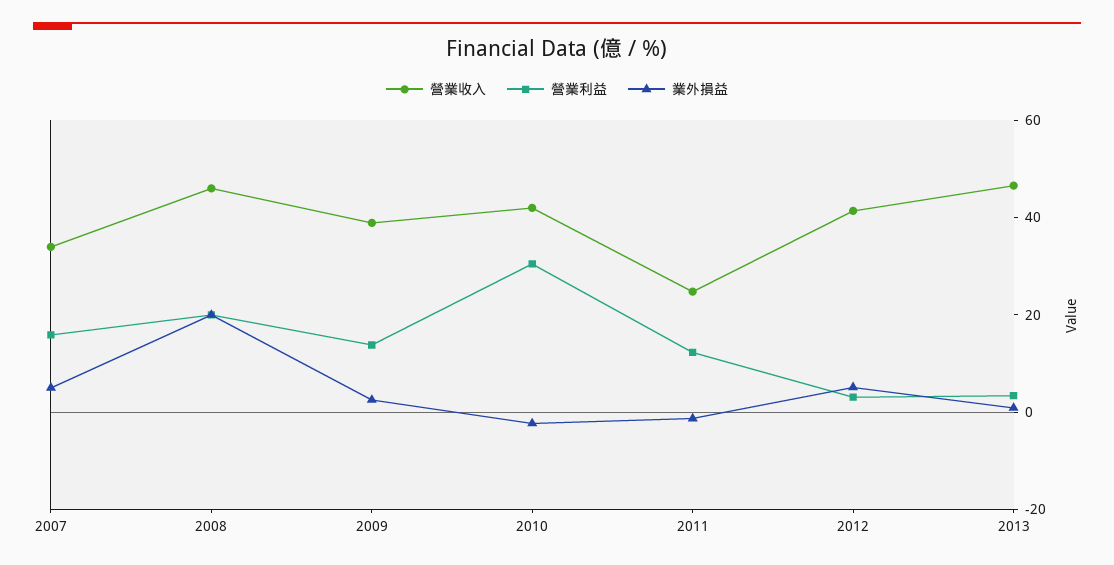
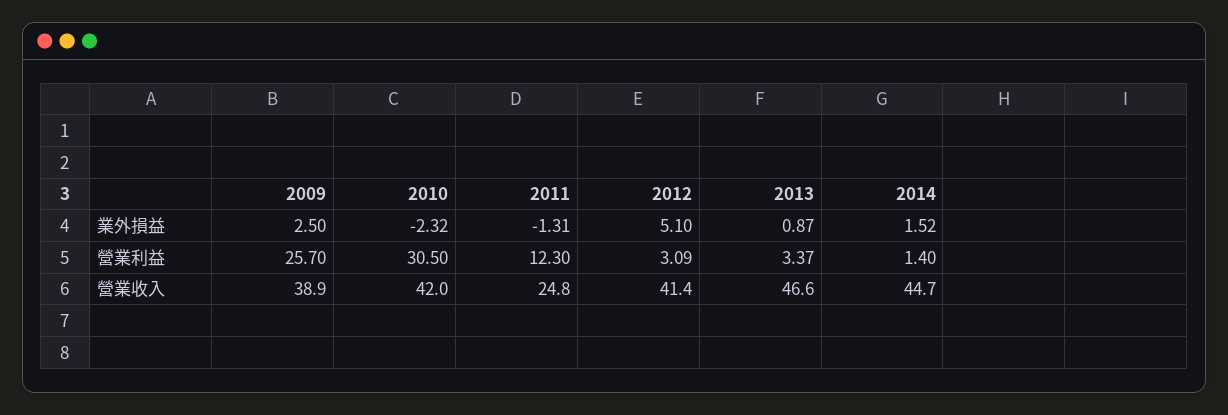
營業收入, 2007: 35 -> none
營業利益, 2007: 15 -> none
業外損益, 2007: 5 -> none
營業收入, 2008: 45 -> none
營業利益, 2008: 20 -> none
業外損益, 2008: 20 -> none
營業利益, 2009: 15 -> 25.7
業外損益, 2014: none -> 1.52
營業利益, 2014: none -> 1.4
營業收入, 2014: none -> 44.7

